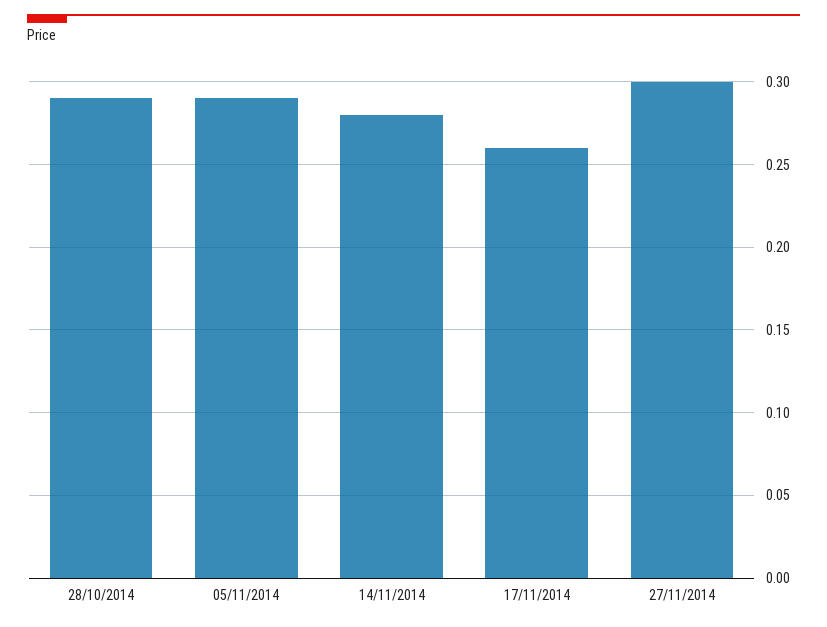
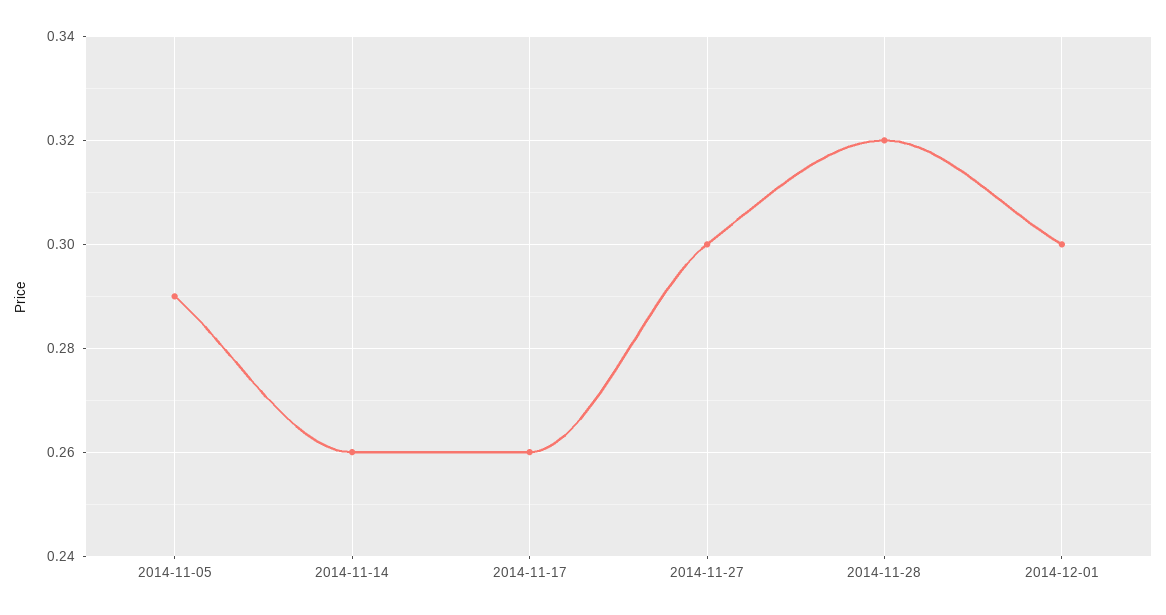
28/10/2014: 0.29 -> none
14/11/2014: 0.28 -> 0.26
2014-11-28: none -> 0.32
2014-12-01: none -> 0.3

